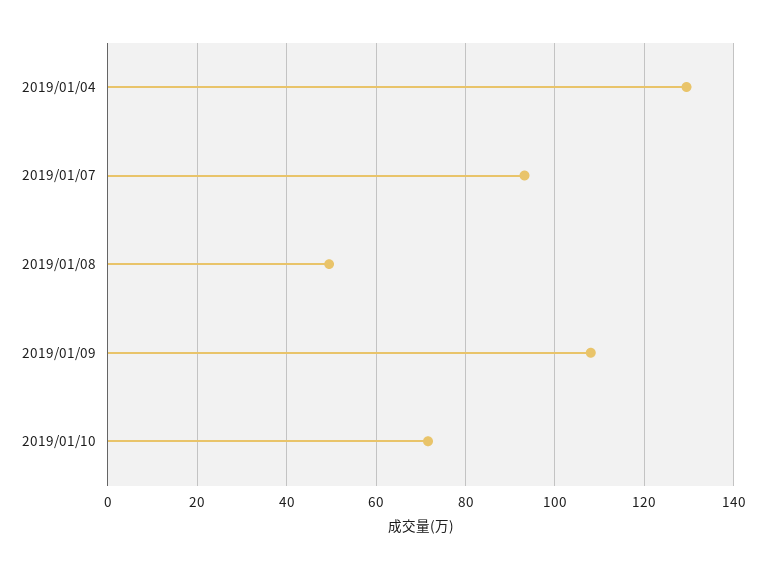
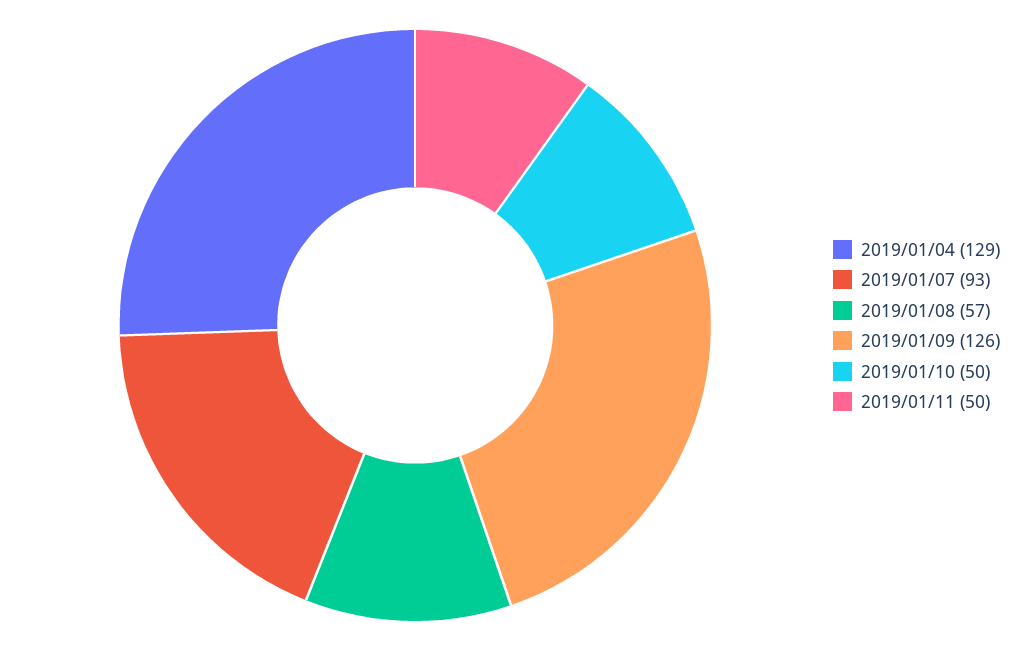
2019/01/08: 50 -> 57
2019/01/09: 108 -> 126
2019/01/10: 72 -> 50
2019/01/11: none -> 50

